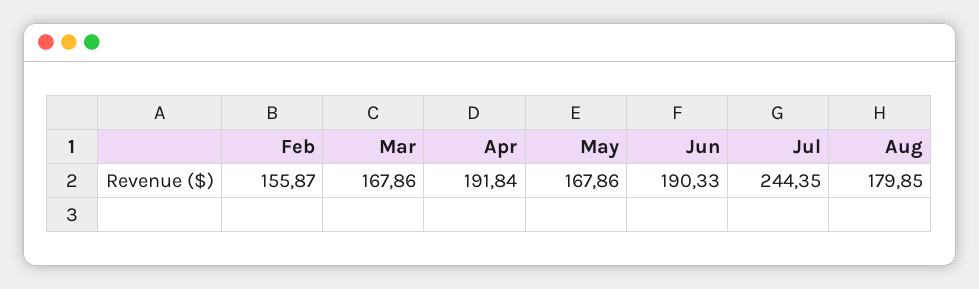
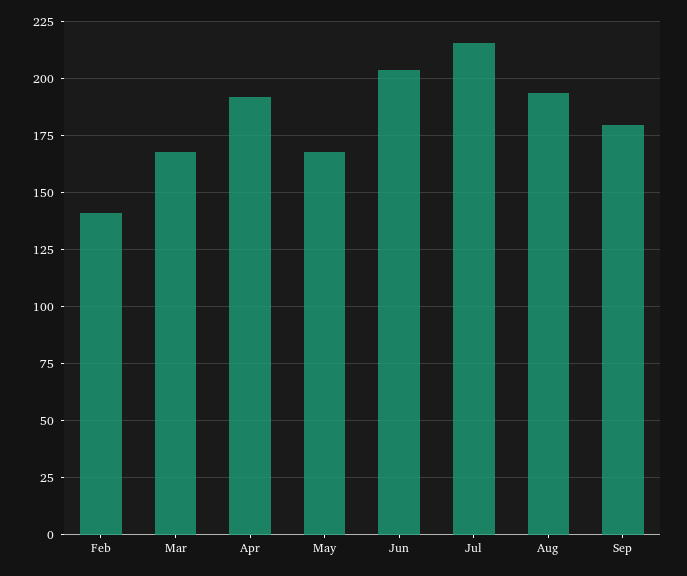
Feb: 155.87 -> 140
Jun: 190.33 -> 205
Jul: 244.35 -> 215
Aug: 179.85 -> 195
Sep: none -> 180

